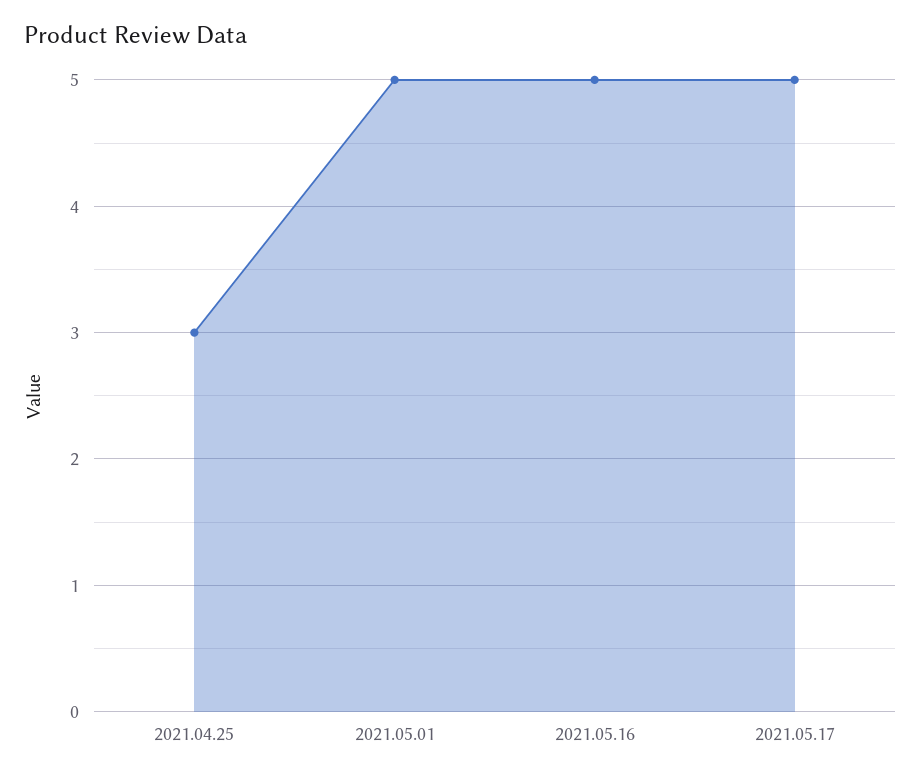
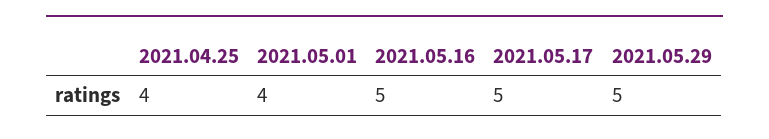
2021.04.25: 3 -> 4
2021.05.01: 5 -> 4
2021.05.29: none -> 5

